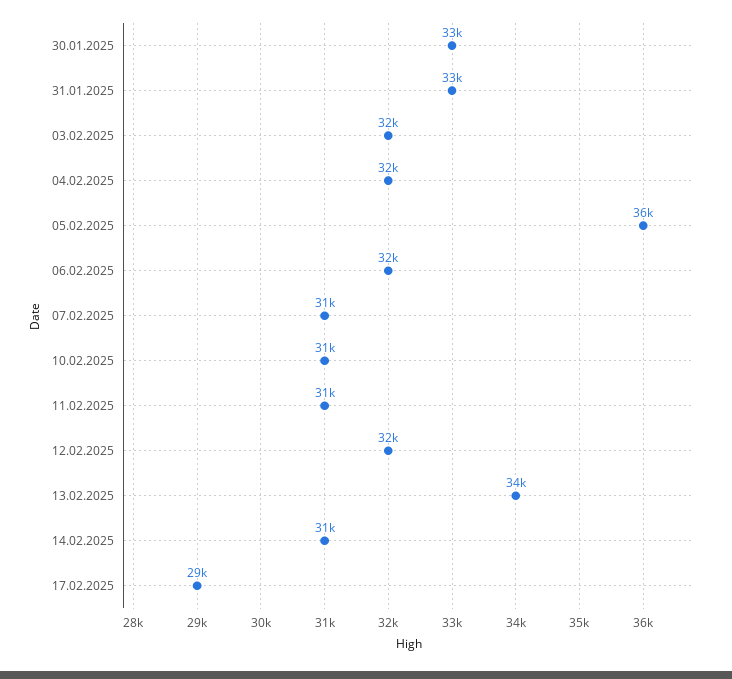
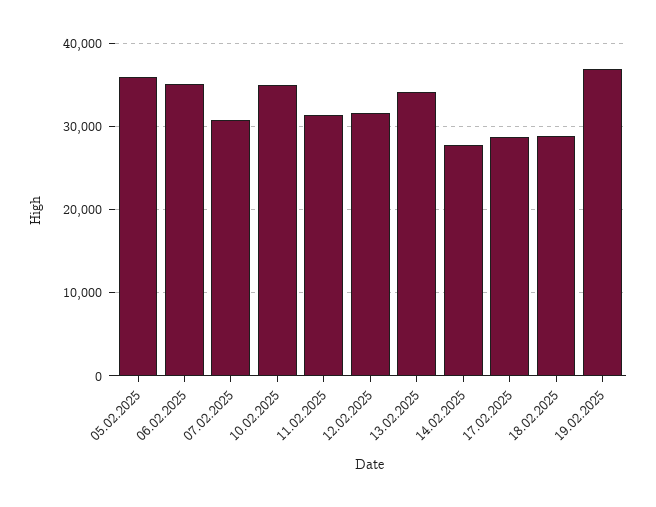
30.01.2025: 33000 -> none
31.01.2025: 33000 -> none
03.02.2025: 32000 -> none
04.02.2025: 32000 -> none
06.02.2025: 32000 -> 35000
10.02.2025: 31000 -> 35000
14.02.2025: 31000 -> 28000
18.02.2025: none -> 29000
19.02.2025: none -> 37000

